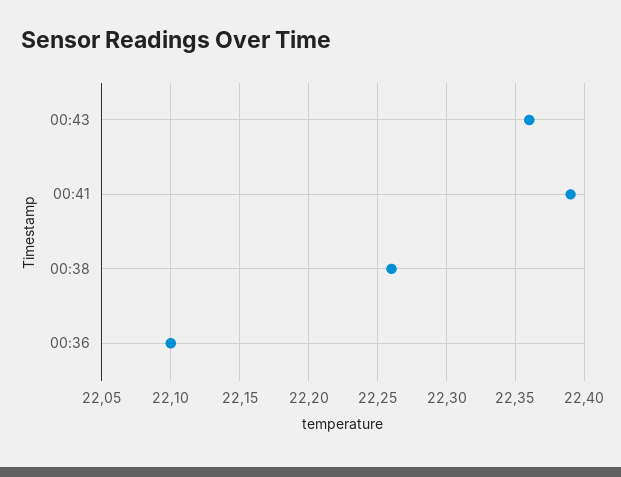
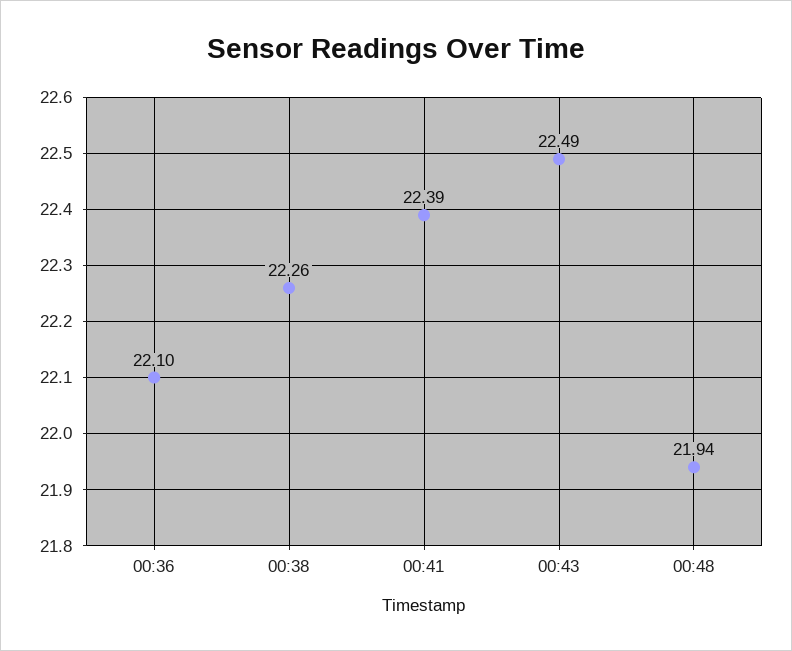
00:43: 22.36 -> 22.49
00:48: none -> 21.94

